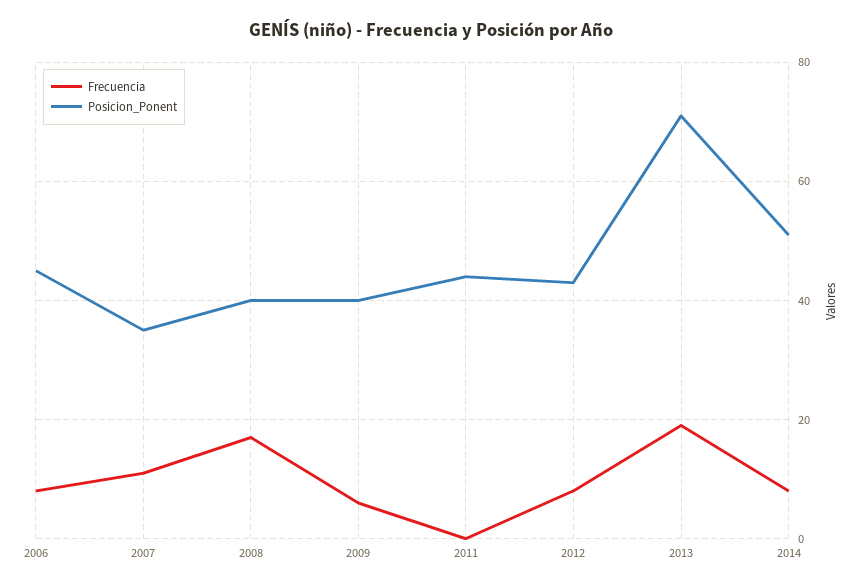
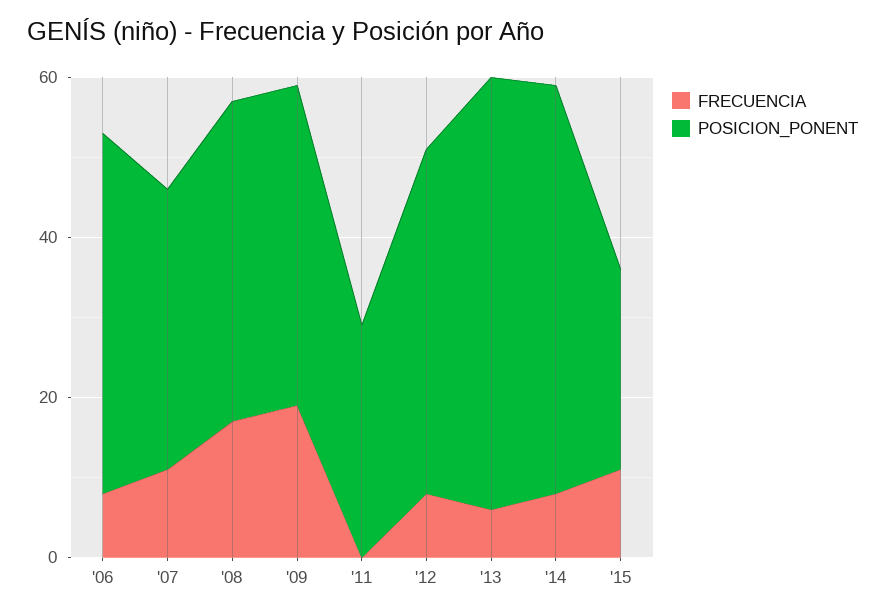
Frecuencia, 2009: 5 -> 20
Posicion_Ponent, 2011: 45 -> 30
Frecuencia, 2013: 20 -> 5
Posicion_Ponent, 2013: 70 -> 55
Frecuencia, '15: none -> 10
Posicion_Ponent, '15: none -> 25

